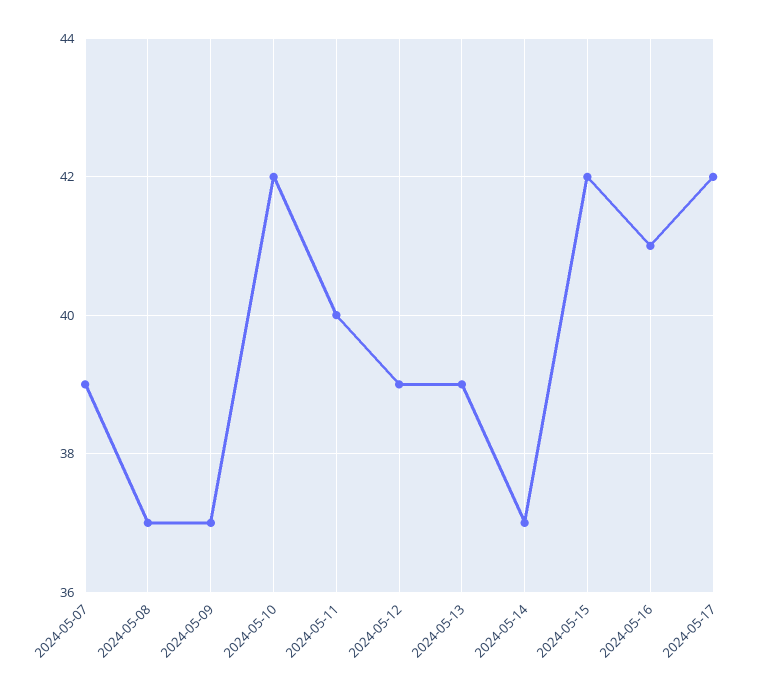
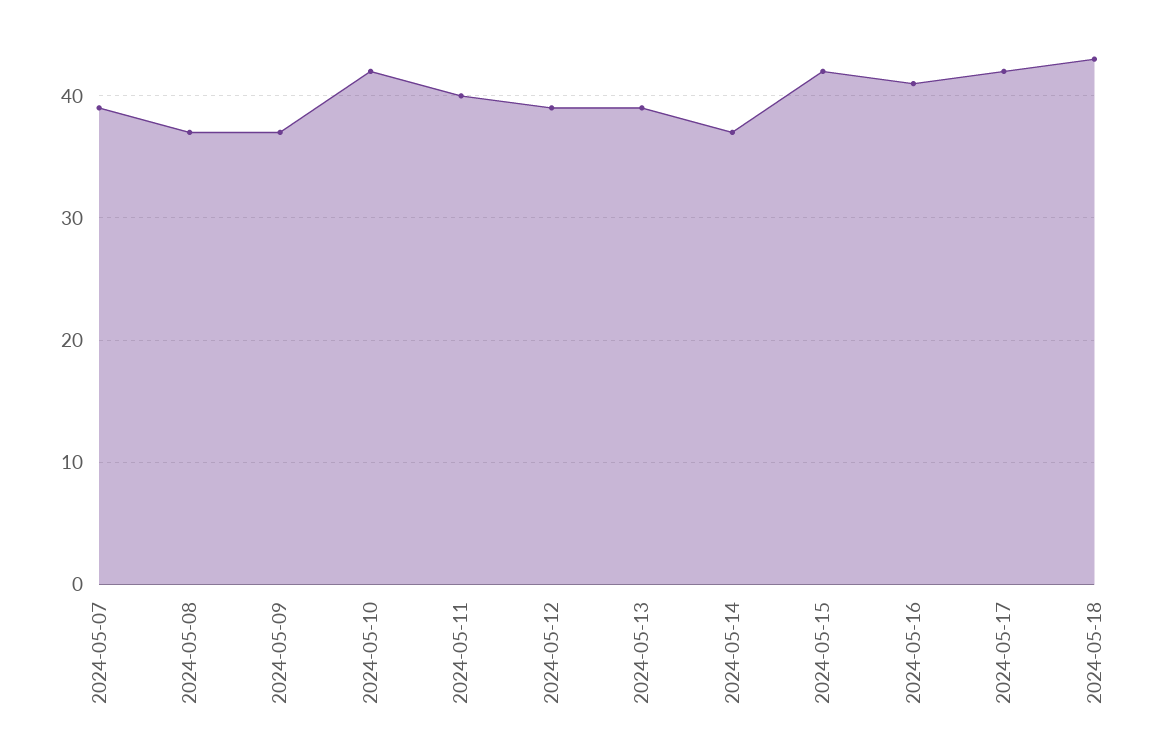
2024-05-18: none -> 43

